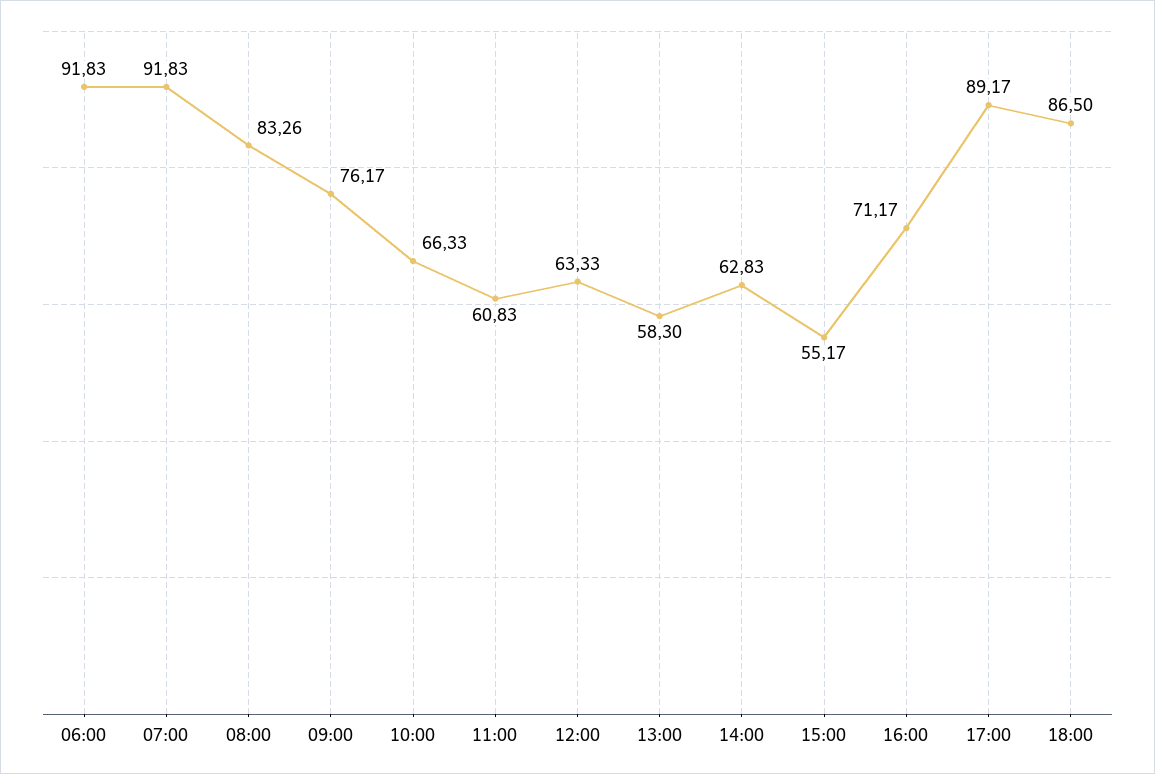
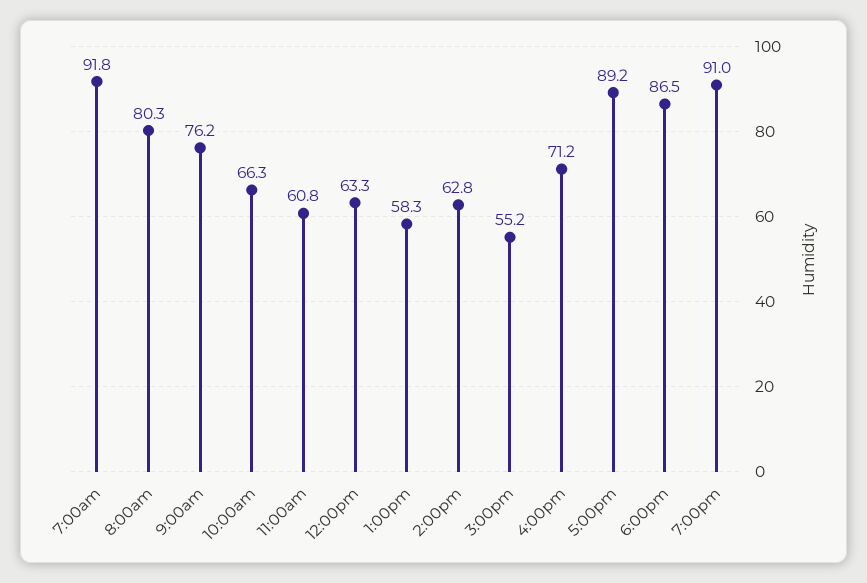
06:00: 91.83 -> none
08:00: 83.26 -> 80.3
7:00pm: none -> 91

